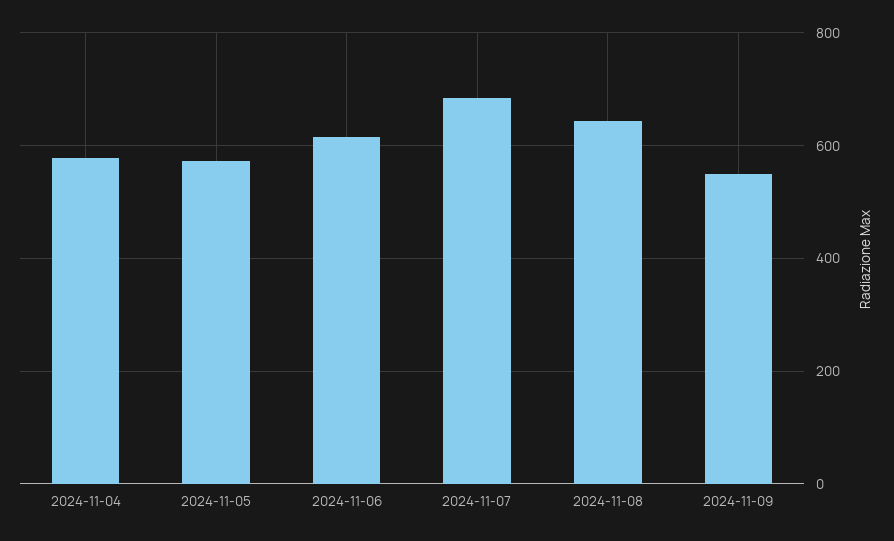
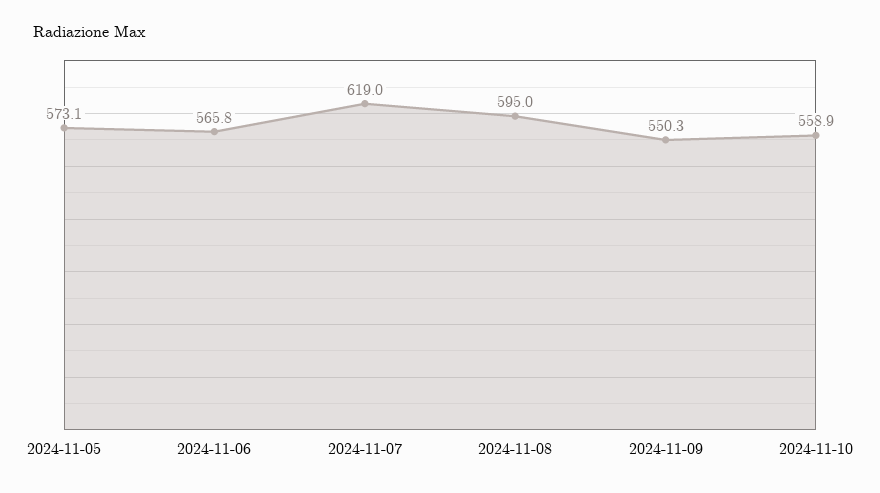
2024-11-04: 580 -> none
2024-11-06: 620 -> 565.8
2024-11-07: 680 -> 619
2024-11-08: 640 -> 595
2024-11-10: none -> 558.9

